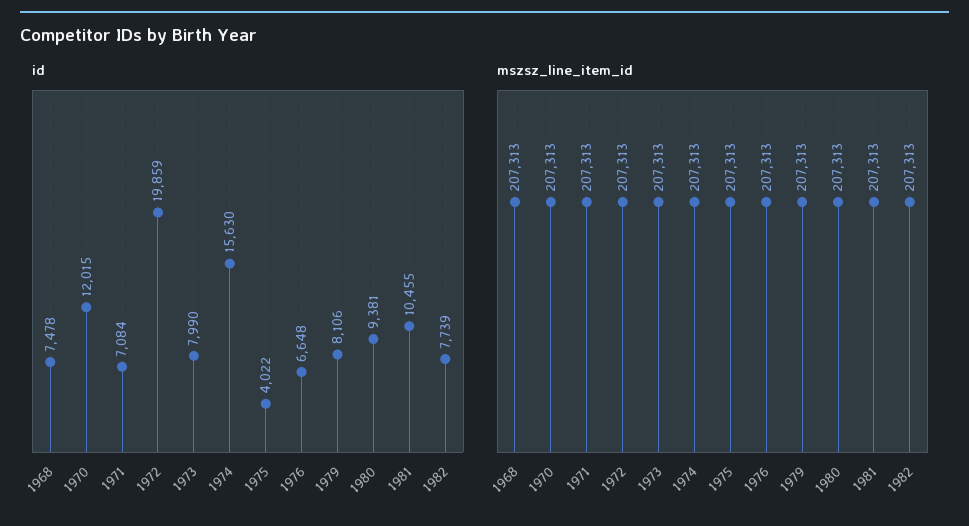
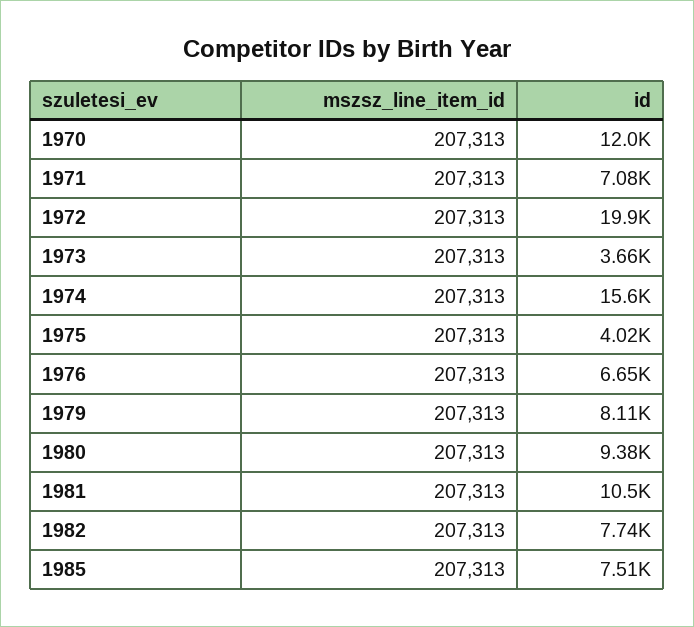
id, 1968: 7478 -> none
id, 1973: 7990 -> 3660
mszsz_line_item_id, 1968: 207313 -> none
mszsz_line_item_id, 1985: none -> 207313
id, 1985: none -> 7510

